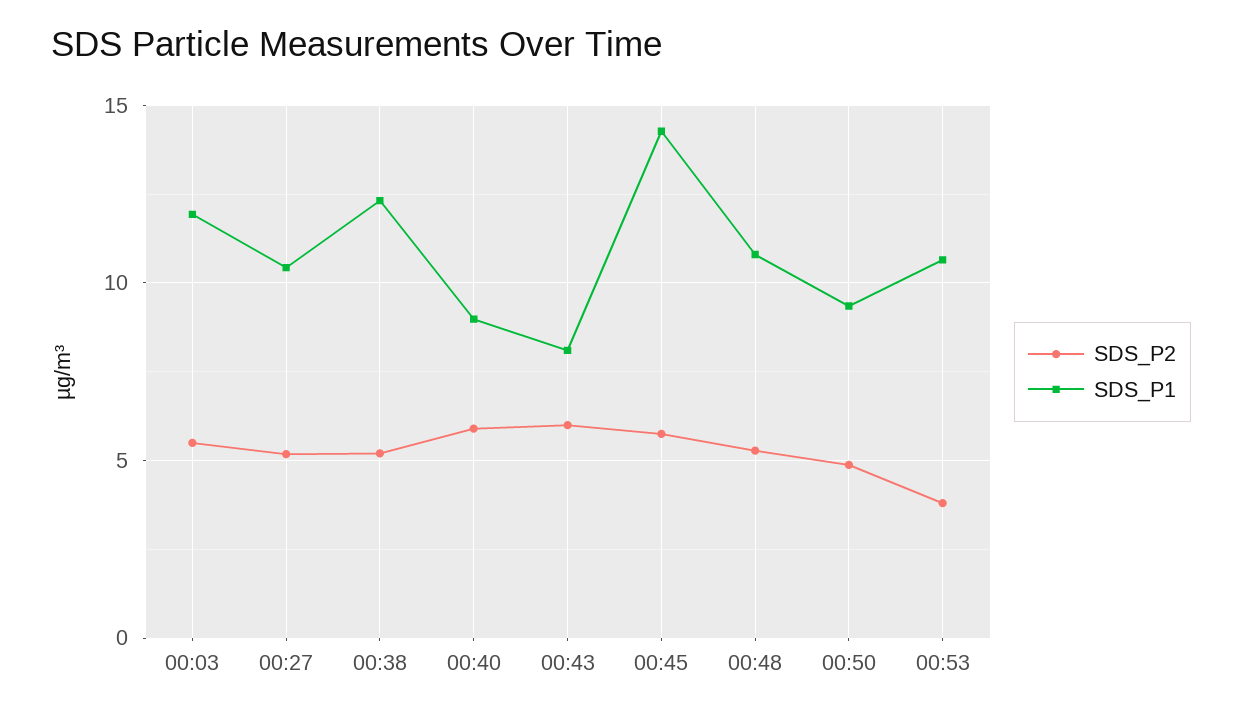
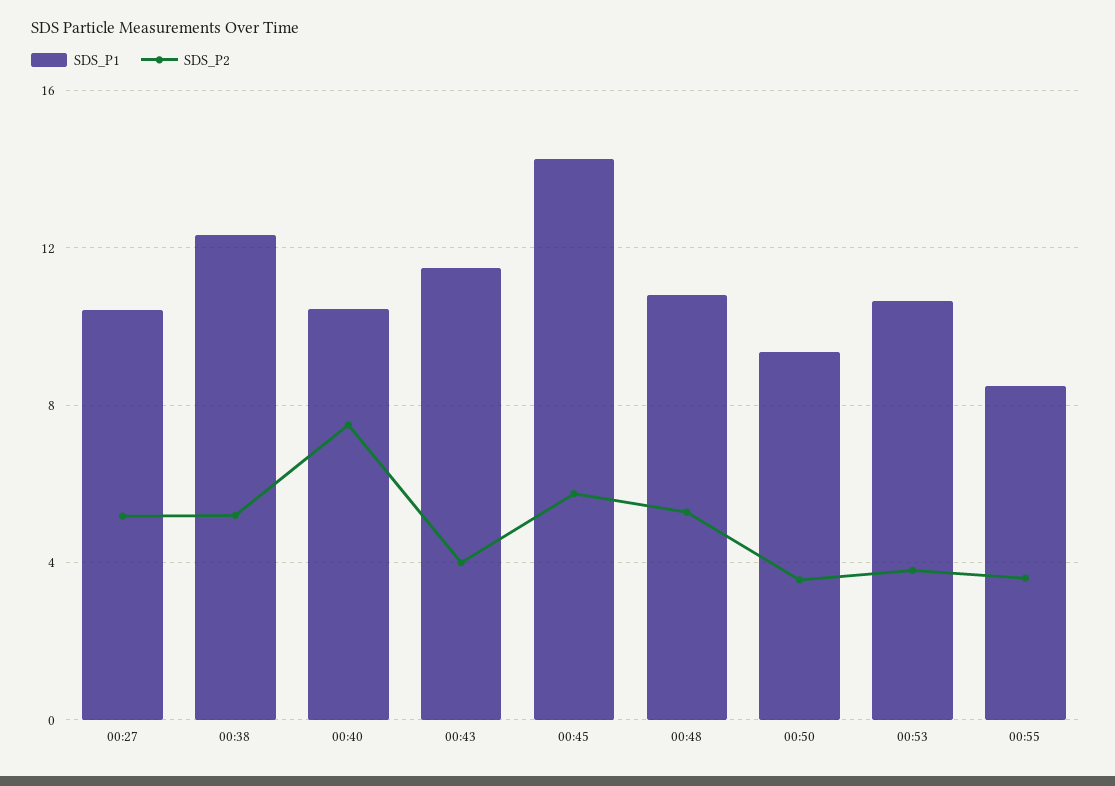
SDS_P2, 00:03: 5.5 -> none
SDS_P1, 00:03: 12 -> none
SDS_P2, 00:40: 6 -> 7.5
SDS_P1, 00:40: 9 -> 10.5
SDS_P2, 00:43: 6 -> 4
SDS_P1, 00:43: 8 -> 11.5
SDS_P2, 00:50: 5 -> 3.5
SDS_P1, 00:55: none -> 8.5
SDS_P2, 00:55: none -> 3.5

